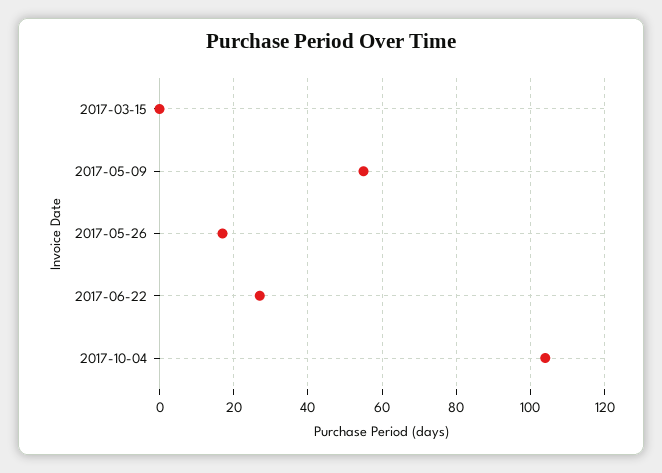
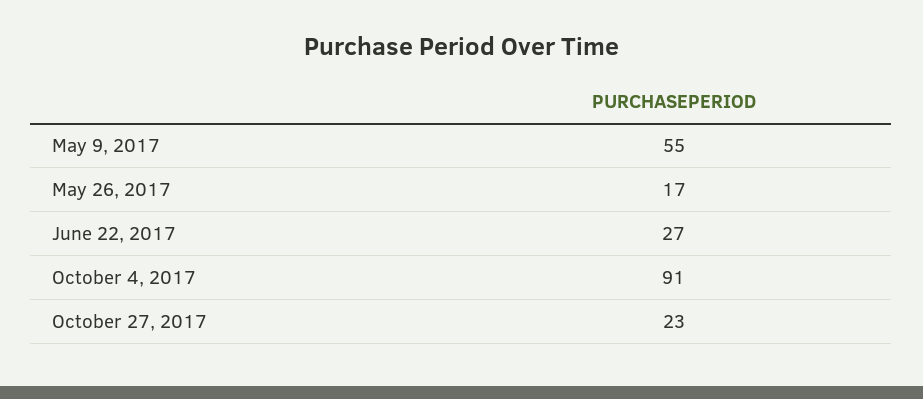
2017-03-15: 0 -> none
2017-10-04: 105 -> 91
October 27, 2017: none -> 23

